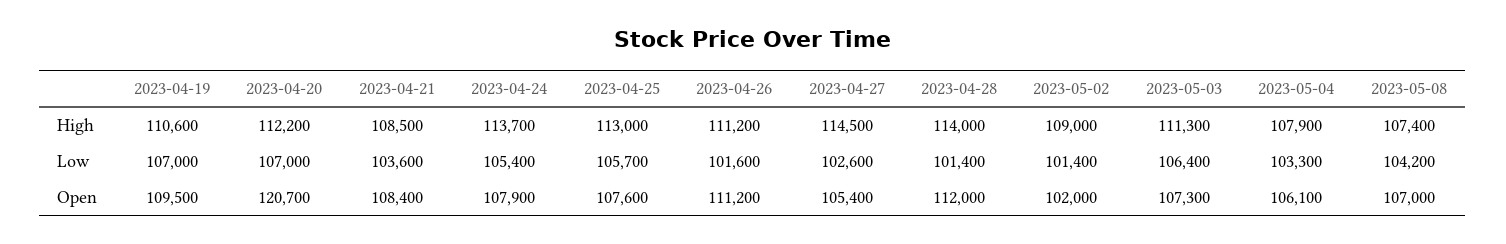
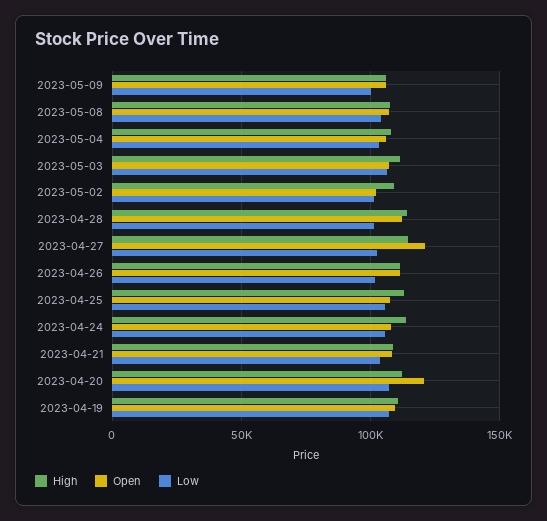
Open, 2023-04-27: 105400 -> 120000
High, 2023-05-09: none -> 105000
Open, 2023-05-09: none -> 105000
Low, 2023-05-09: none -> 100000

